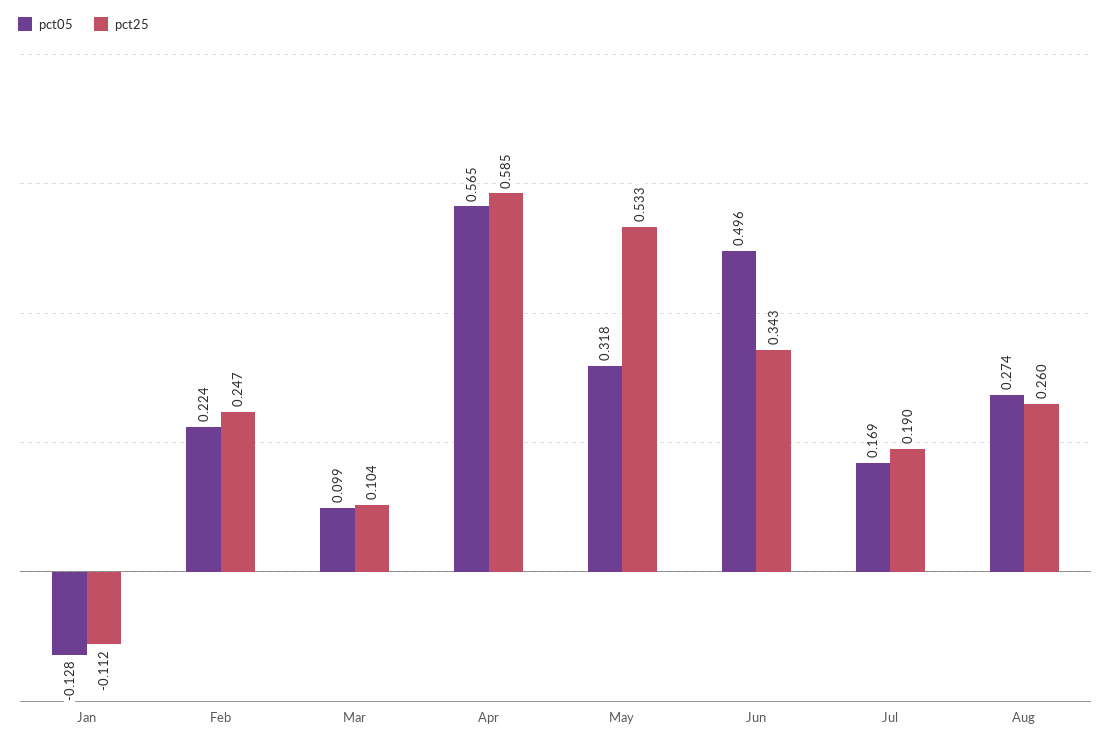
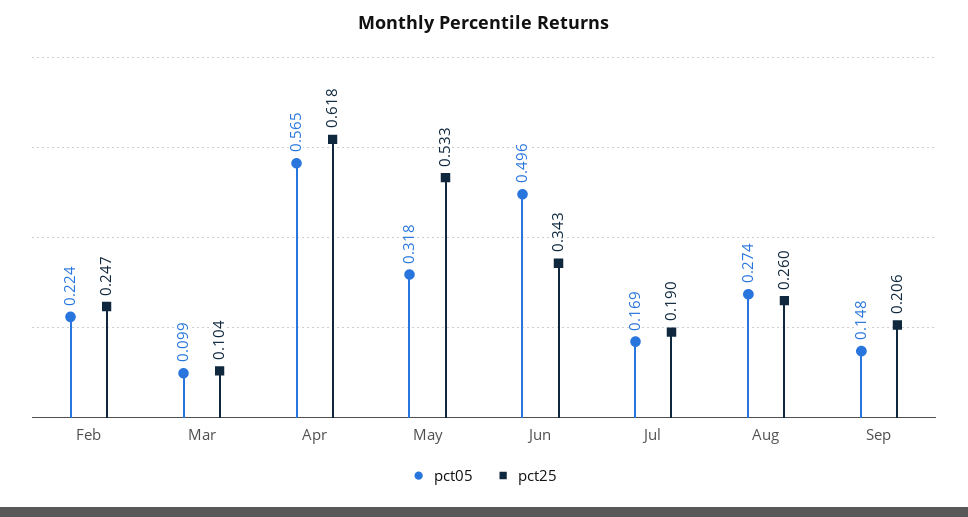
pct05, Jan: -0.128 -> none
pct25, Jan: -0.112 -> none
pct25, Apr: 0.585 -> 0.618
pct05, Sep: none -> 0.148
pct25, Sep: none -> 0.206

